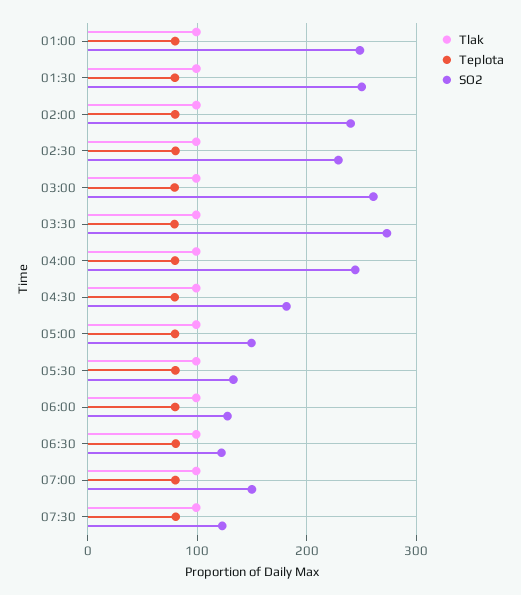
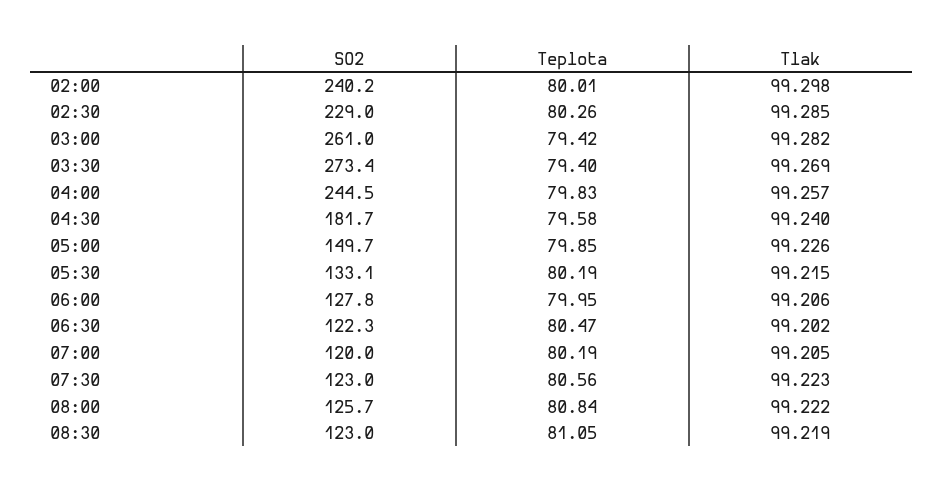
Tlak, 01:00: 100 -> none
Teplota, 01:00: 80 -> none
SO2, 01:00: 250 -> none
Tlak, 01:30: 100 -> none
Teplota, 01:30: 80 -> none
SO2, 01:30: 250 -> none
SO2, 07:00: 150 -> 120
SO2, 08:00: none -> 125.7
Teplota, 08:00: none -> 80.84
Tlak, 08:00: none -> 99.222
SO2, 08:30: none -> 123
Teplota, 08:30: none -> 81.05
Tlak, 08:30: none -> 99.219

